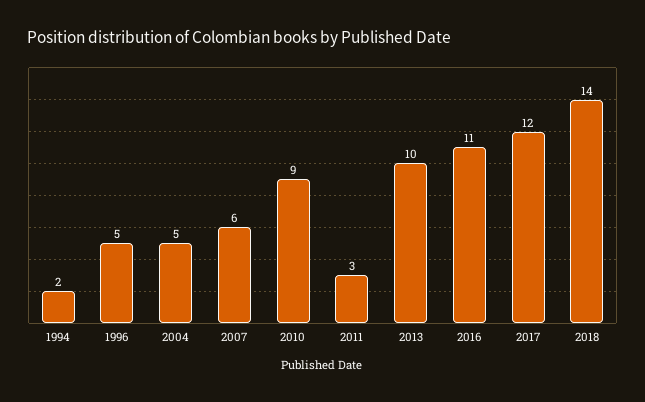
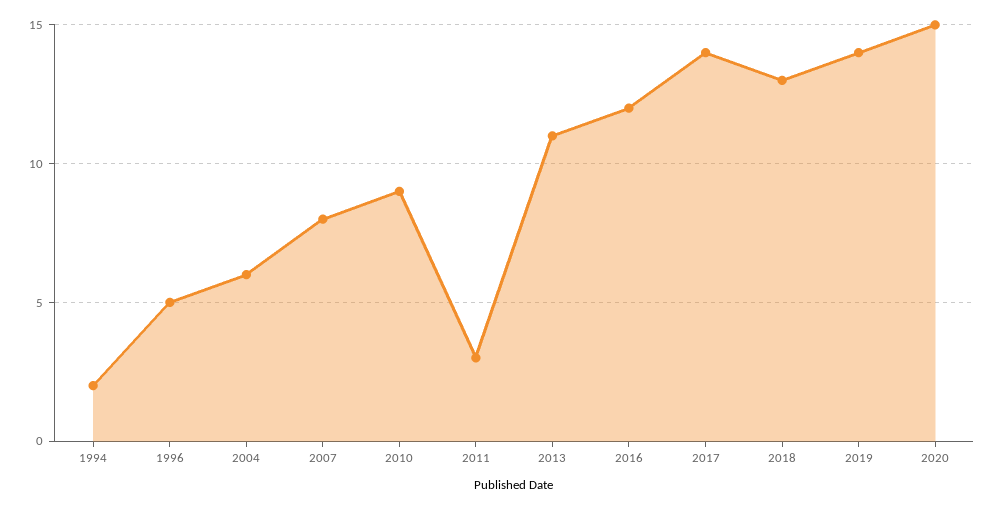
2004: 5 -> 6
2007: 6 -> 8
2013: 10 -> 11
2016: 11 -> 12
2017: 12 -> 14
2018: 14 -> 13
2019: none -> 14
2020: none -> 15

